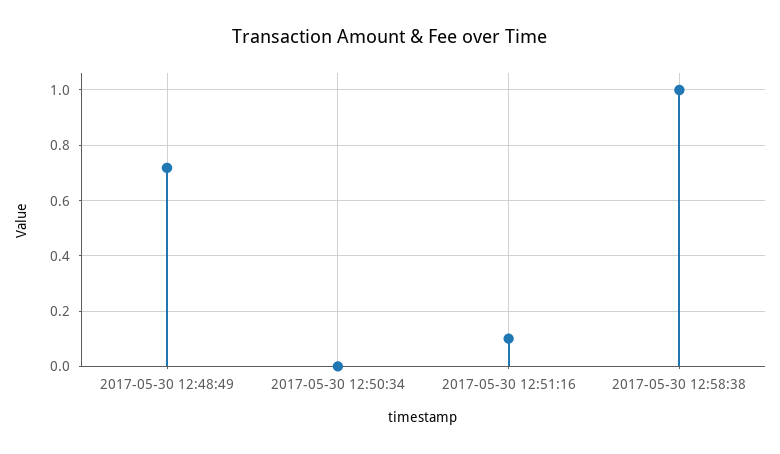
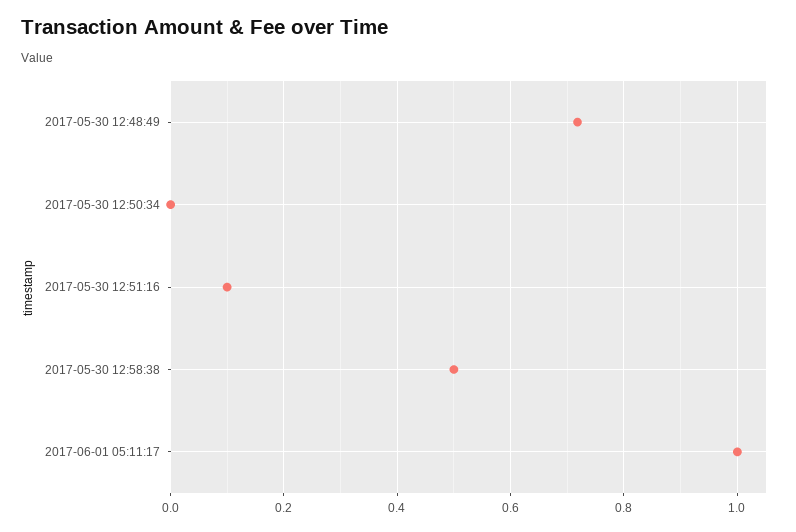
2017-05-30 12:58:38: 1 -> 0.5
2017-06-01 05:11:17: none -> 1

